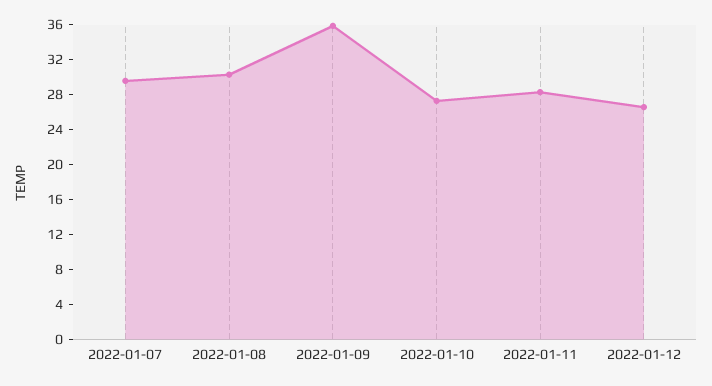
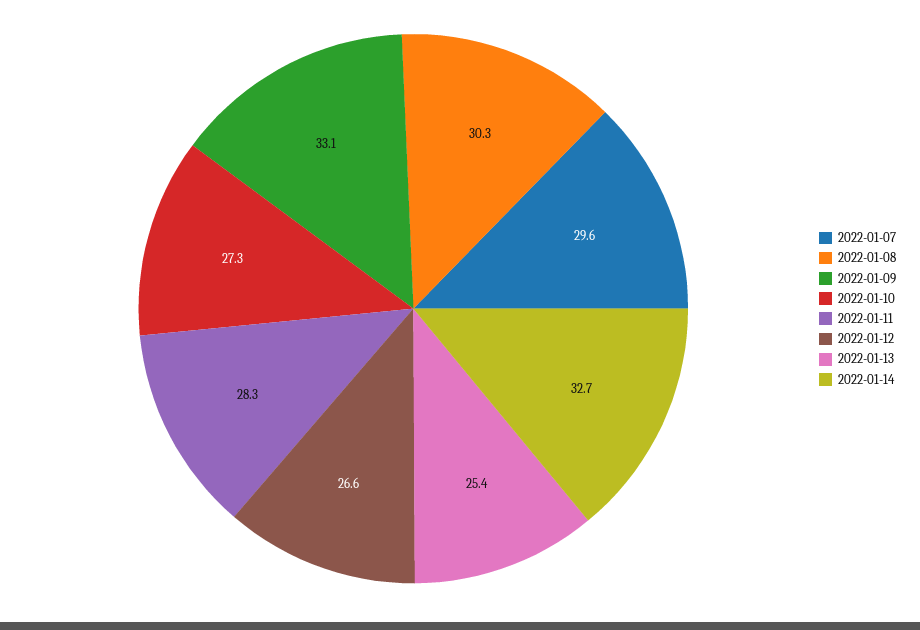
2022-01-09: 36 -> 33.1
2022-01-13: none -> 25.4
2022-01-14: none -> 32.7

